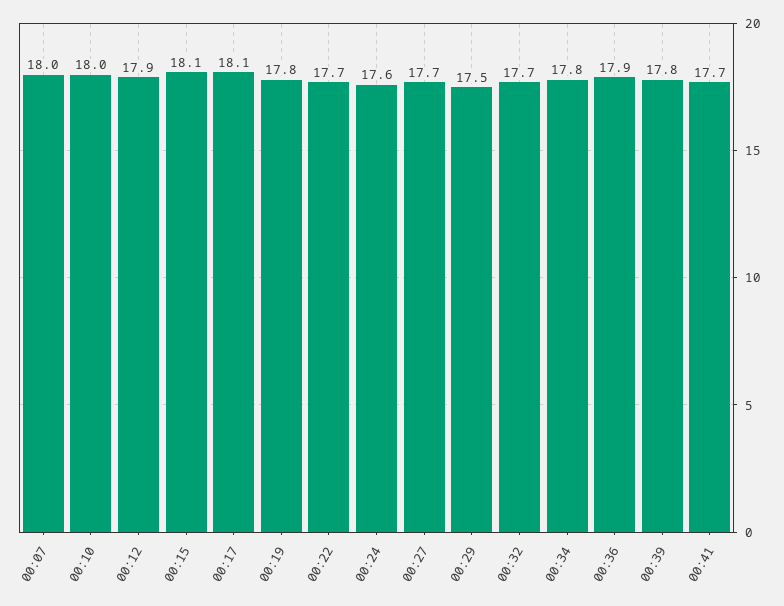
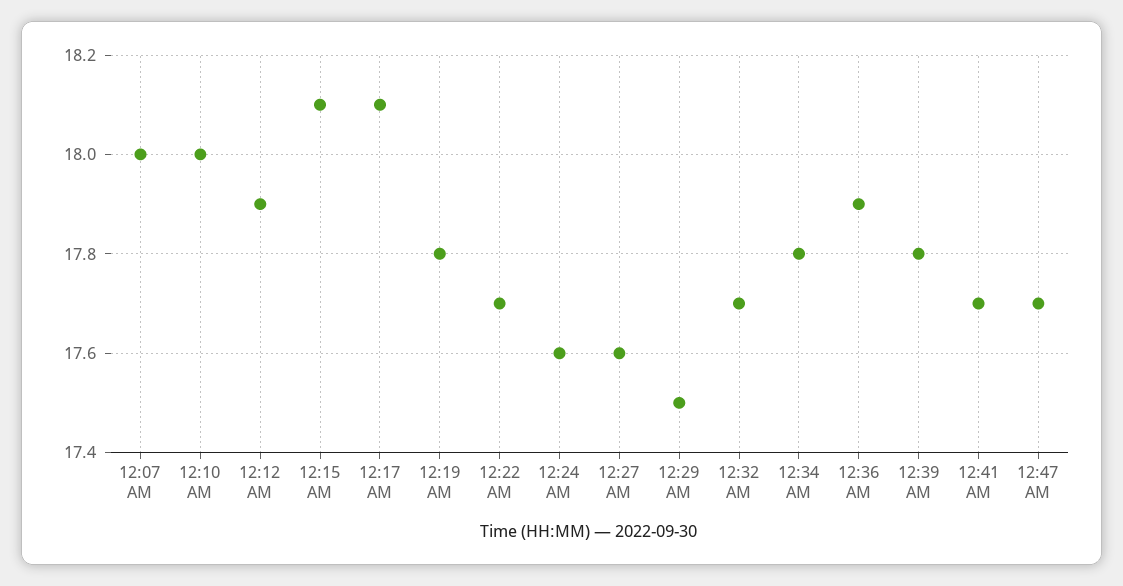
00:27: 17.7 -> 17.6
12:47 AM: none -> 17.7

